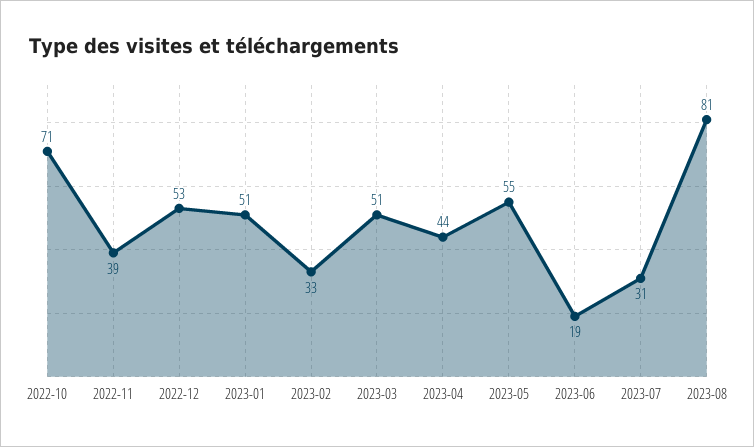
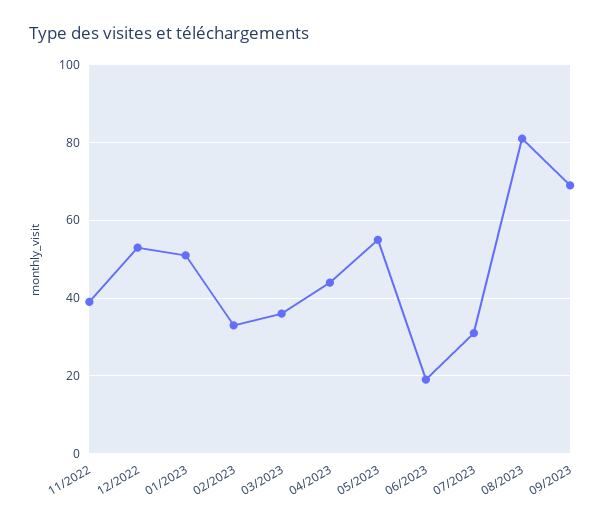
2022-10: 71 -> none
2023-03: 51 -> 35
09/2023: none -> 70

